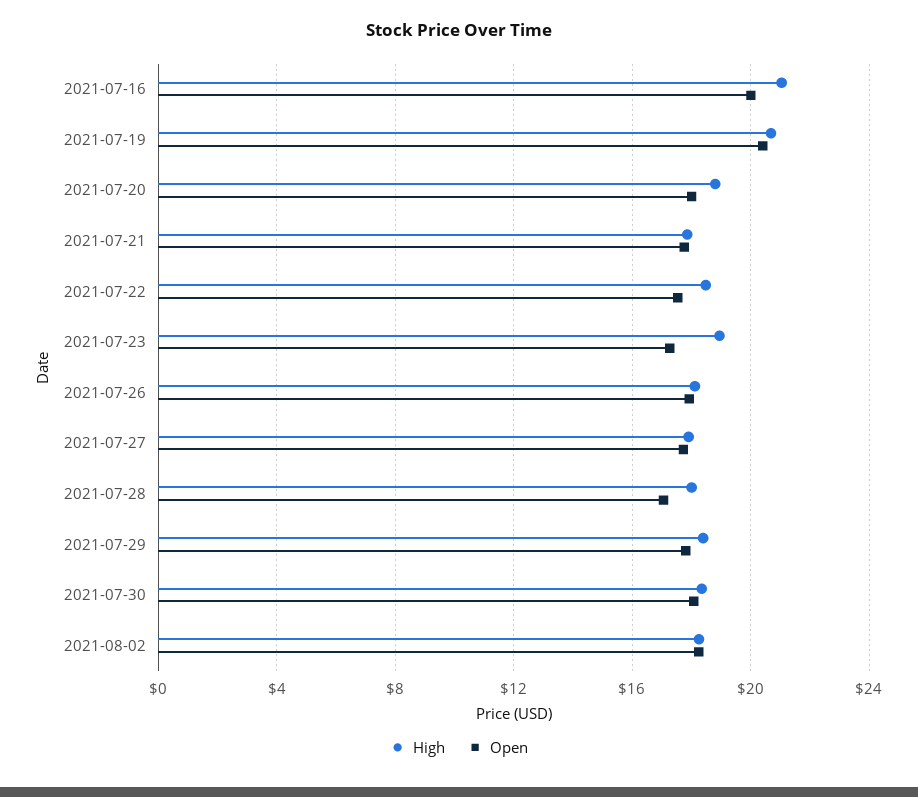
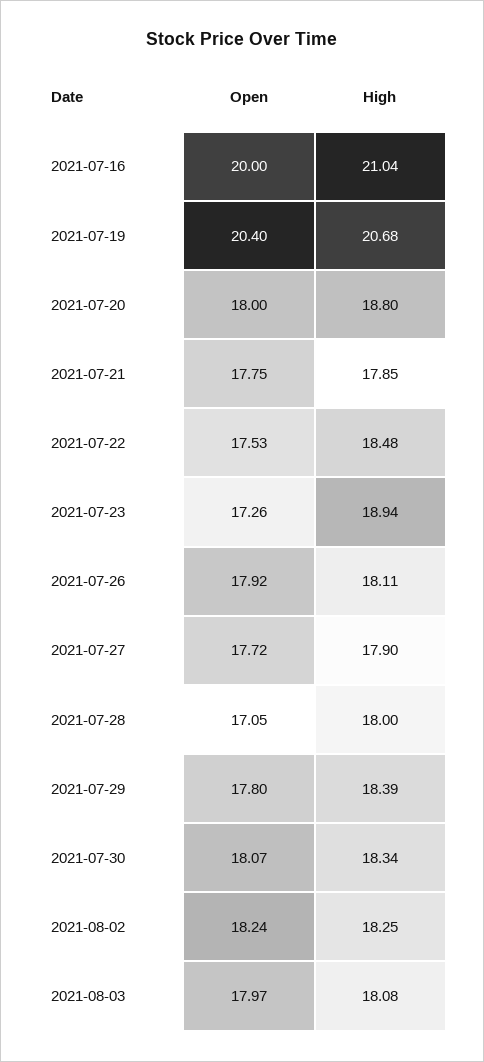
Open, 2021-08-03: none -> 17.97
High, 2021-08-03: none -> 18.08

